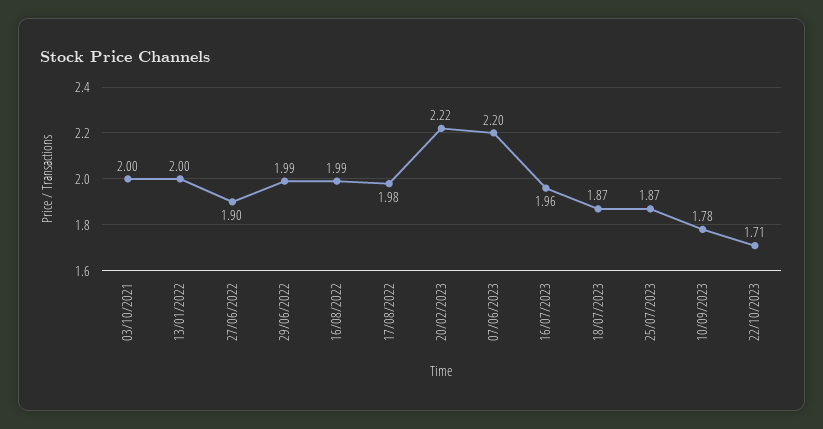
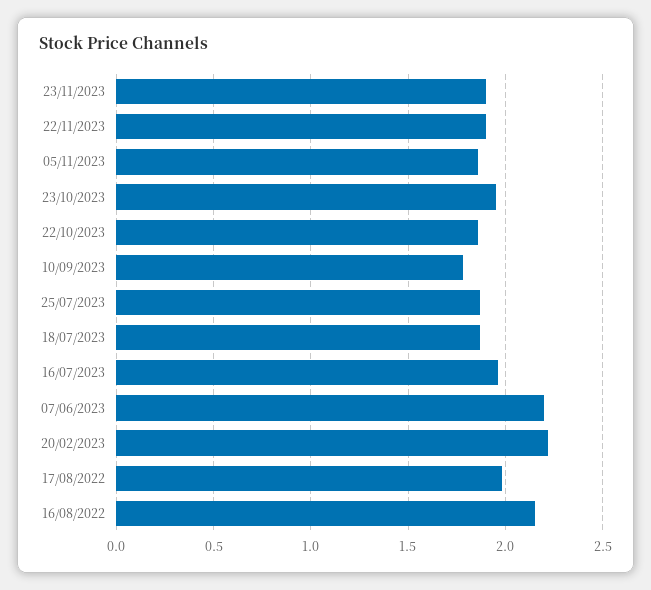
03/10/2021: 2 -> none
13/01/2022: 2 -> none
27/06/2022: 1.9 -> none
29/06/2022: 1.99 -> none
16/08/2022: 1.99 -> 2.15
22/10/2023: 1.71 -> 1.85
23/11/2023: none -> 1.9
22/11/2023: none -> 1.9
05/11/2023: none -> 1.85
23/10/2023: none -> 1.95

